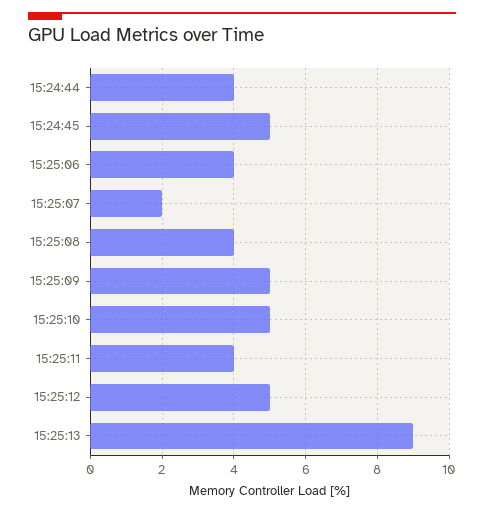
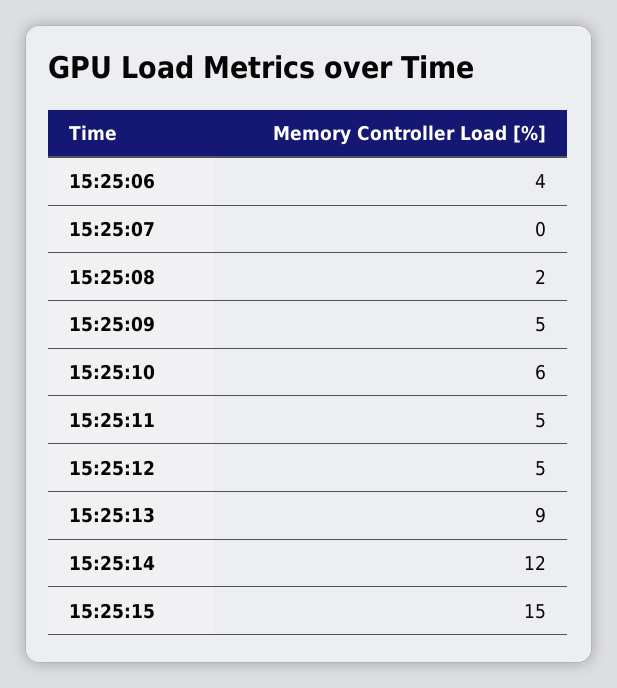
15:24:44: 4 -> none
15:24:45: 5 -> none
15:25:07: 2 -> 0
15:25:08: 4 -> 2
15:25:10: 5 -> 6
15:25:11: 4 -> 5
15:25:14: none -> 12
15:25:15: none -> 15

